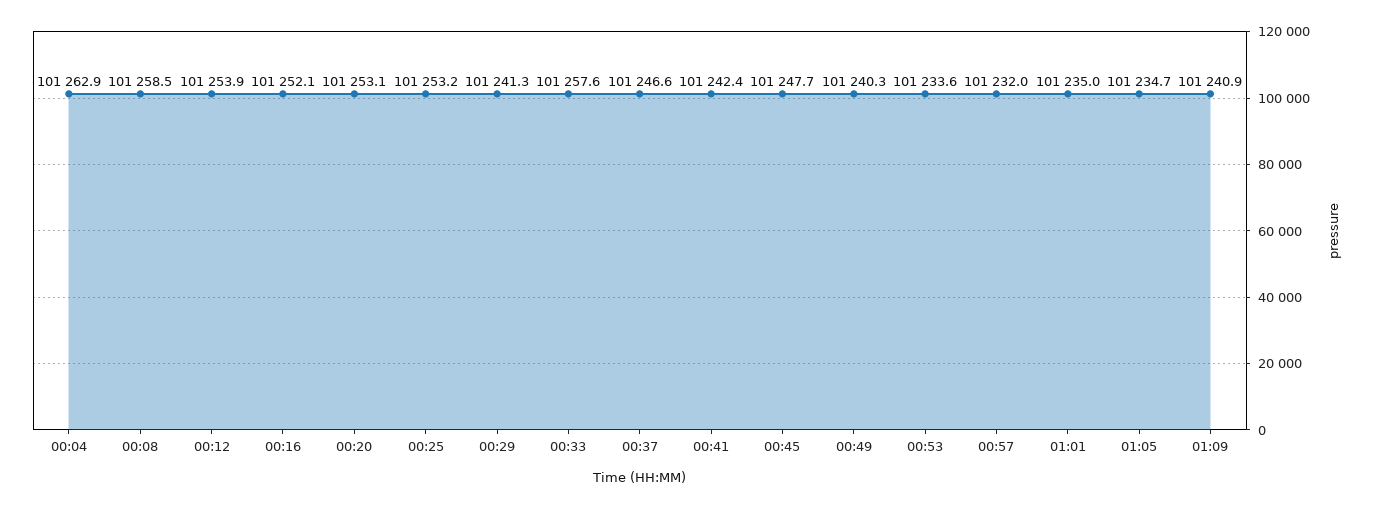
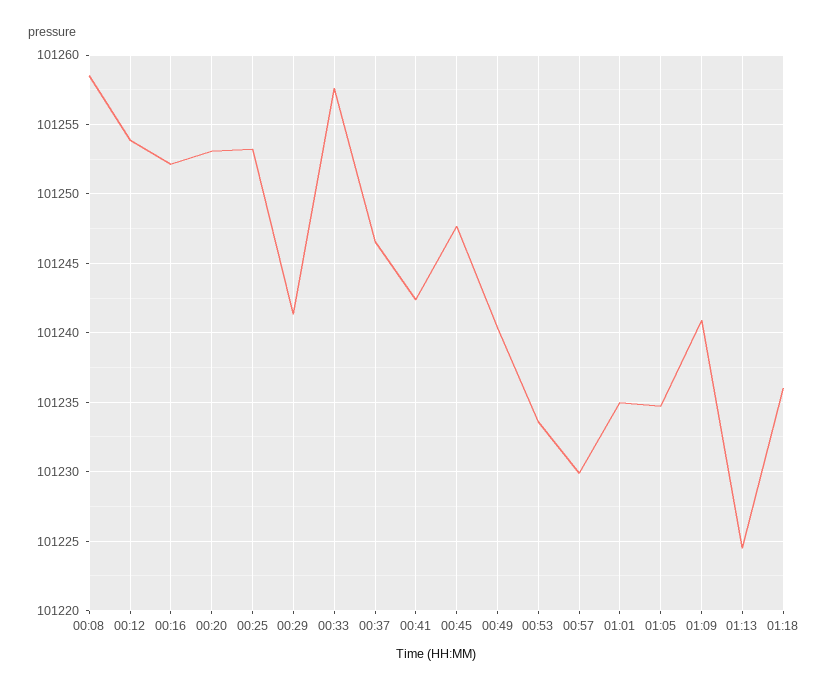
00:04: 101262.9 -> none
00:57: 101232 -> 101230
01:13: none -> 101224.5
01:18: none -> 101236

